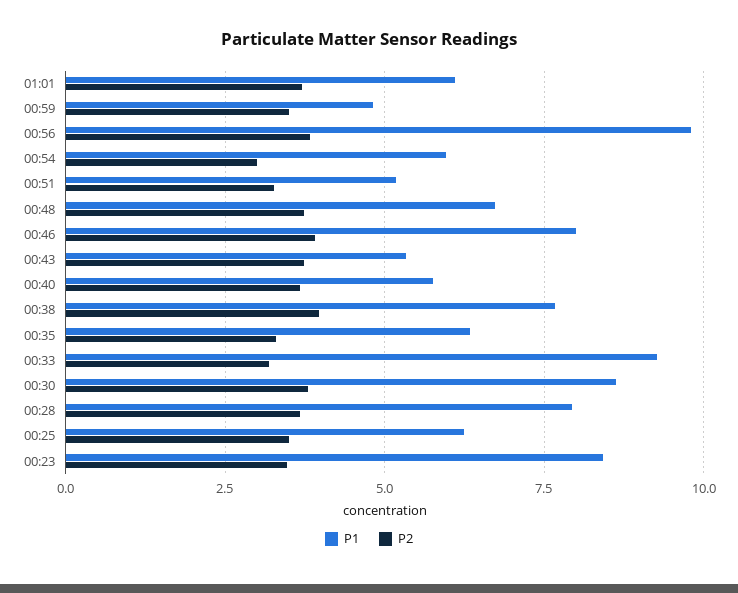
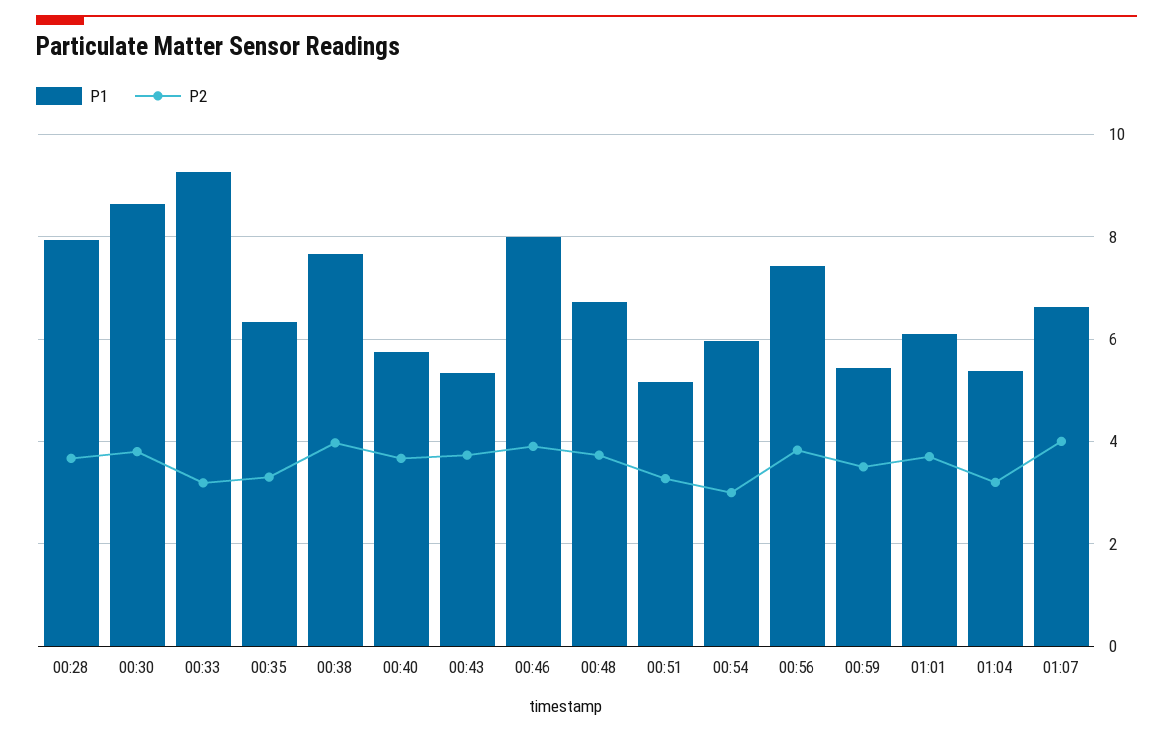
P1, 00:59: 4.75 -> 5.4
P1, 00:56: 9.75 -> 7.4
P1, 00:25: 6.25 -> none
P2, 00:25: 3.5 -> none
P1, 00:23: 8.5 -> none
P2, 00:23: 3.5 -> none
P1, 01:04: none -> 5.4
P2, 01:04: none -> 3.2
P1, 01:07: none -> 6.6
P2, 01:07: none -> 4

